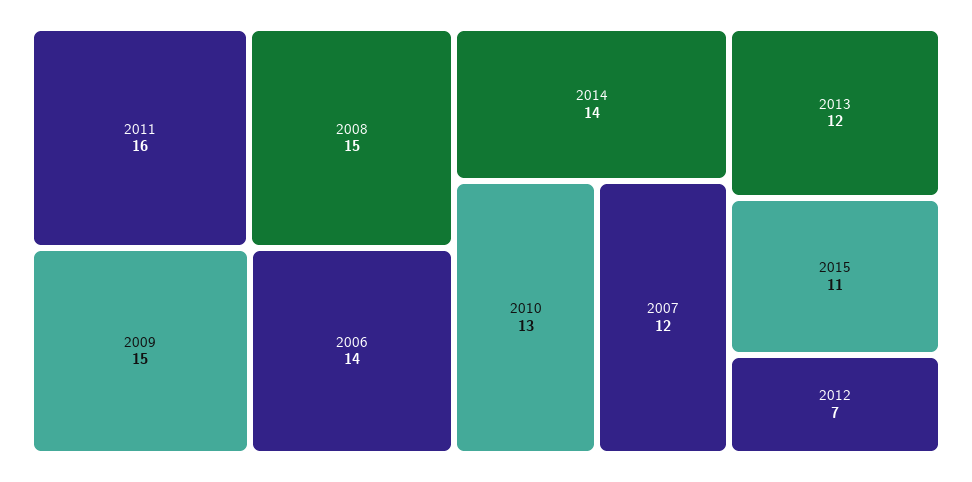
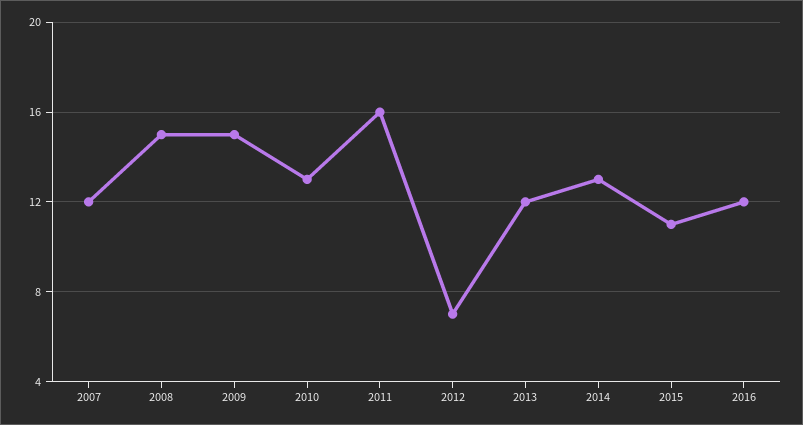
2006: 14 -> none
2014: 14 -> 13
2016: none -> 12

